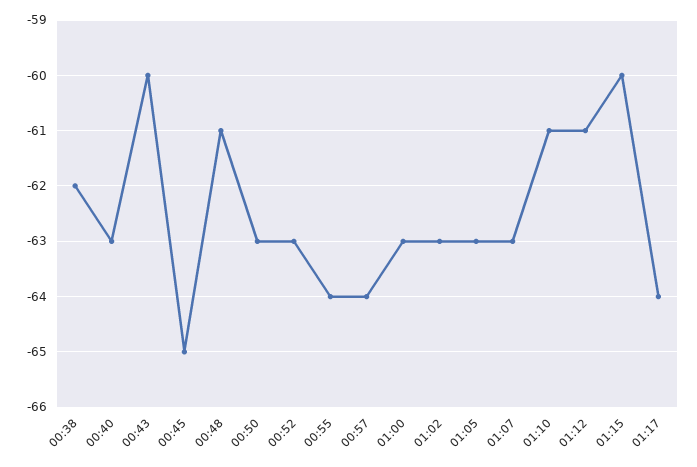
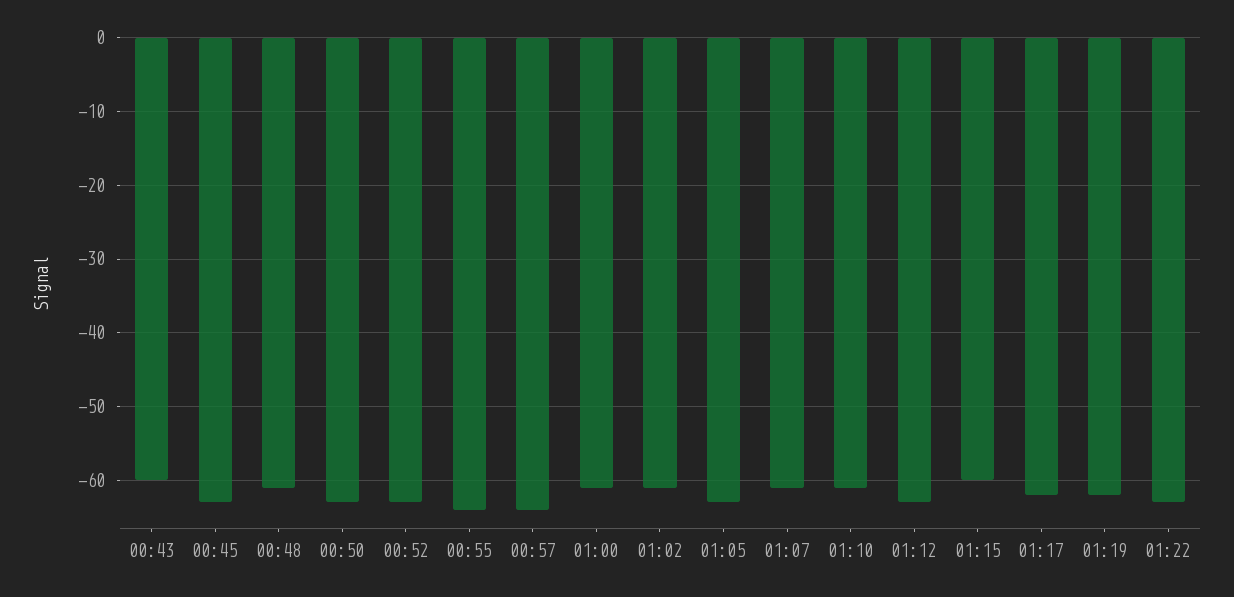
00:38: -62 -> none
00:40: -63 -> none
00:45: -65 -> -63
01:00: -63 -> -61
01:02: -63 -> -61
01:07: -63 -> -61
01:12: -61 -> -63
01:17: -64 -> -62
01:19: none -> -62
01:22: none -> -63

